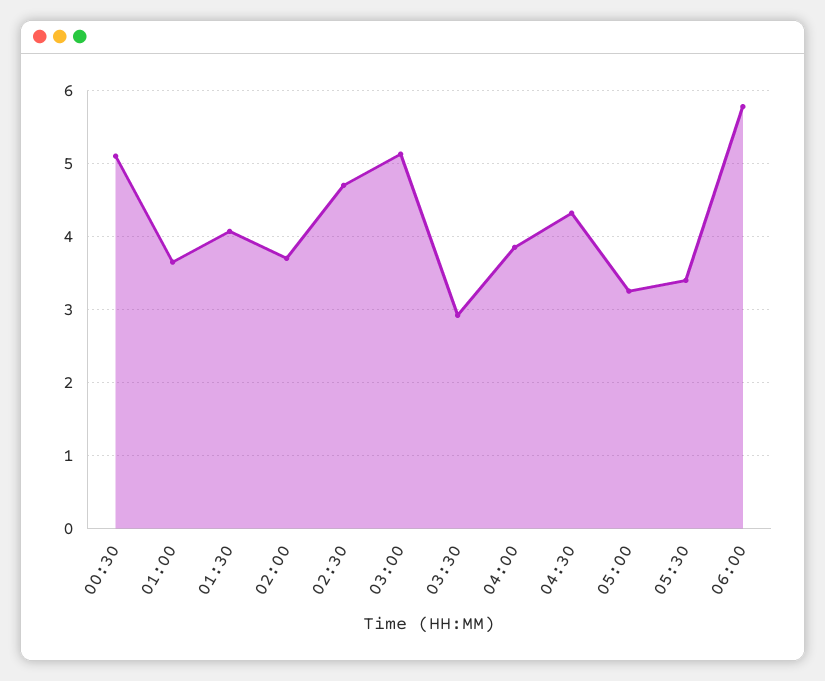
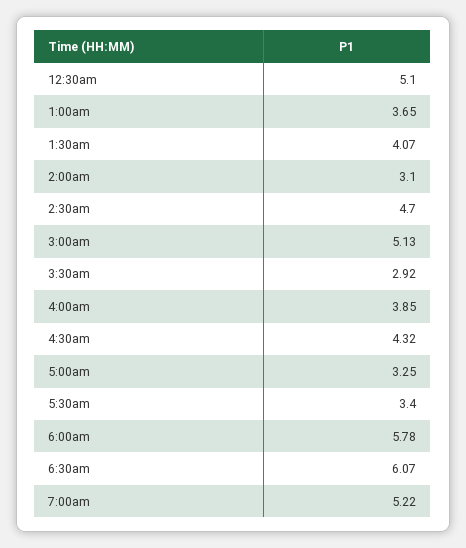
02:00: 3.7 -> 3.1
6:30am: none -> 6.07
7:00am: none -> 5.22

